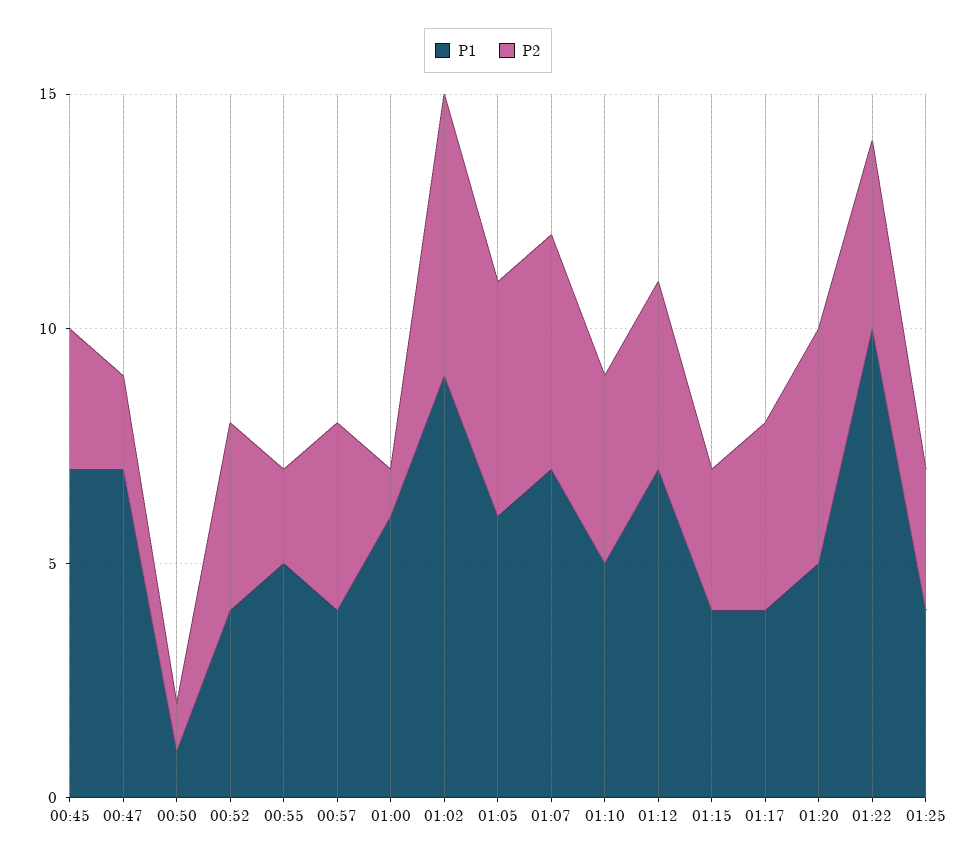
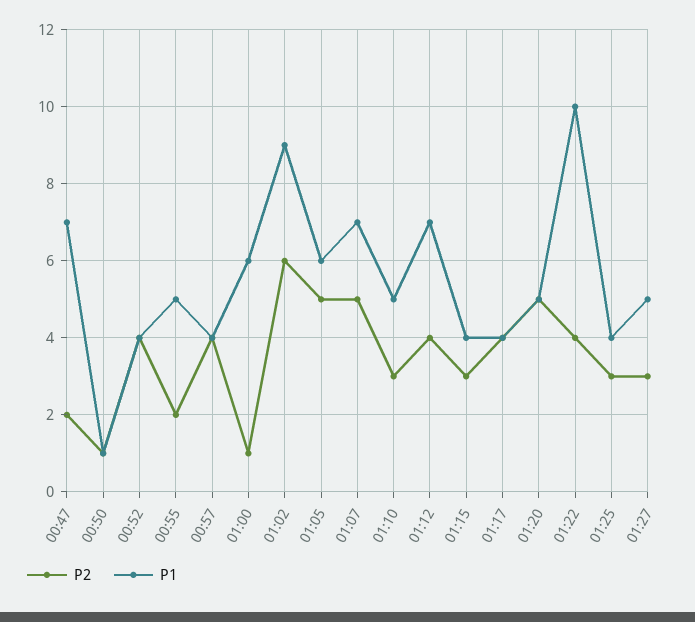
P1, 00:45: 7 -> none
P2, 00:45: 3 -> none
P2, 01:10: 4 -> 3
P2, 01:27: none -> 3
P1, 01:27: none -> 5

